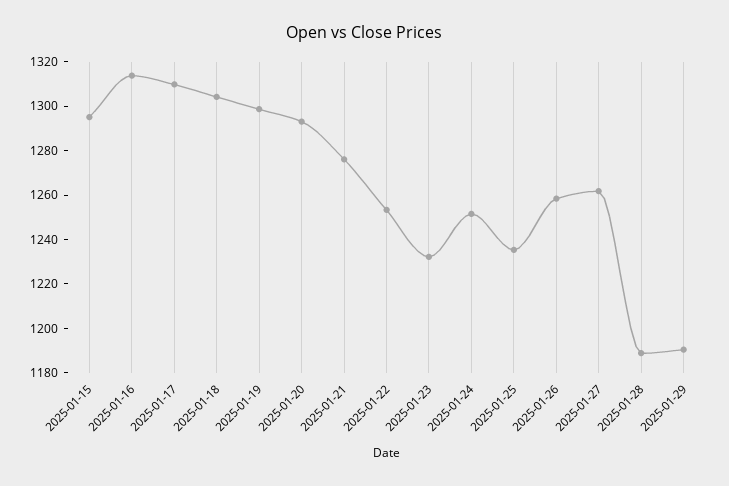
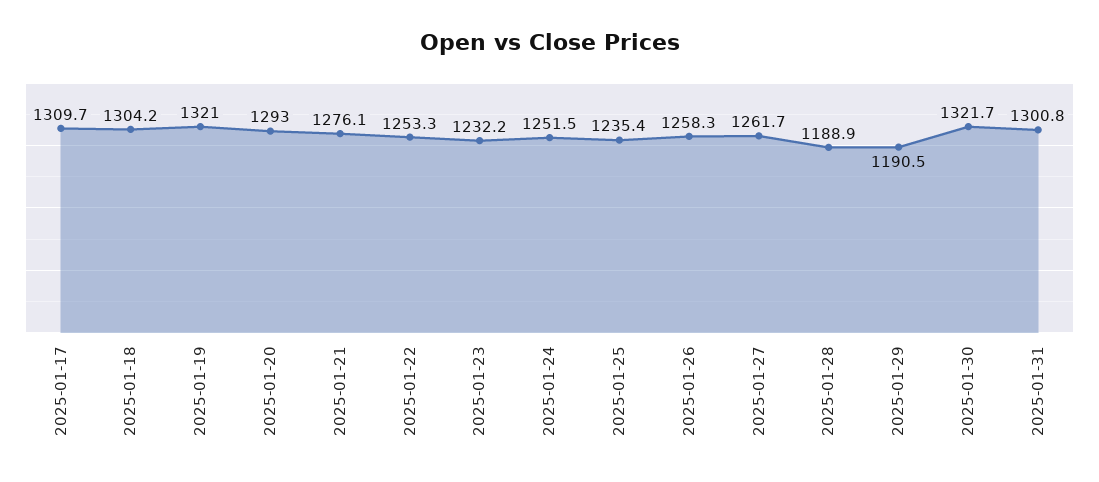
2025-01-15: 1295 -> none
2025-01-16: 1315 -> none
2025-01-19: 1300 -> 1321
2025-01-30: none -> 1321.7
2025-01-31: none -> 1300.8

